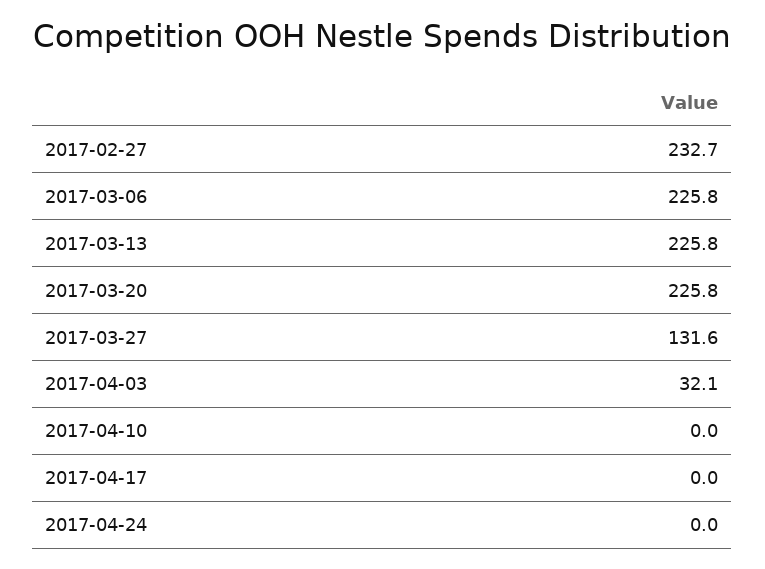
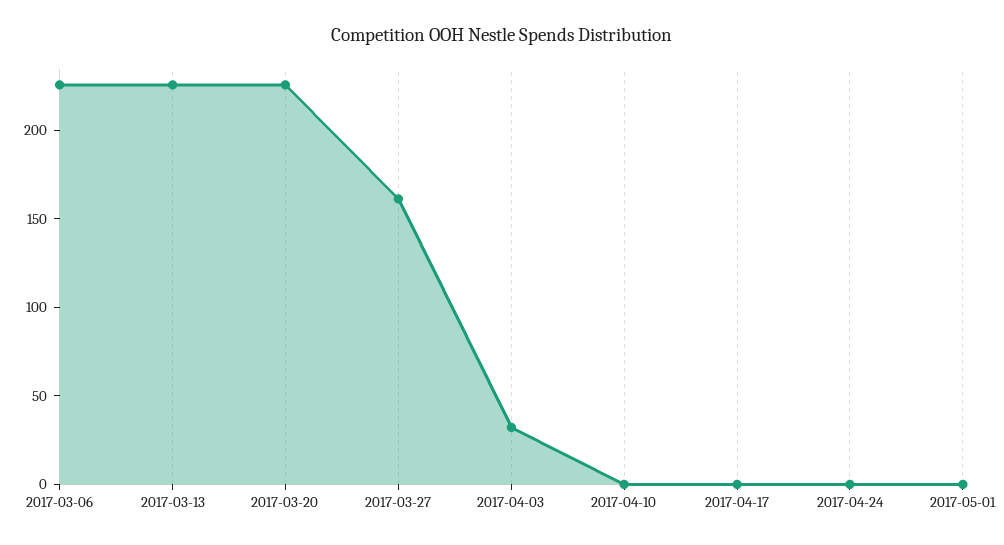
2017-02-27: 232.7 -> none
2017-03-27: 131.6 -> 160
2017-05-01: none -> 0

